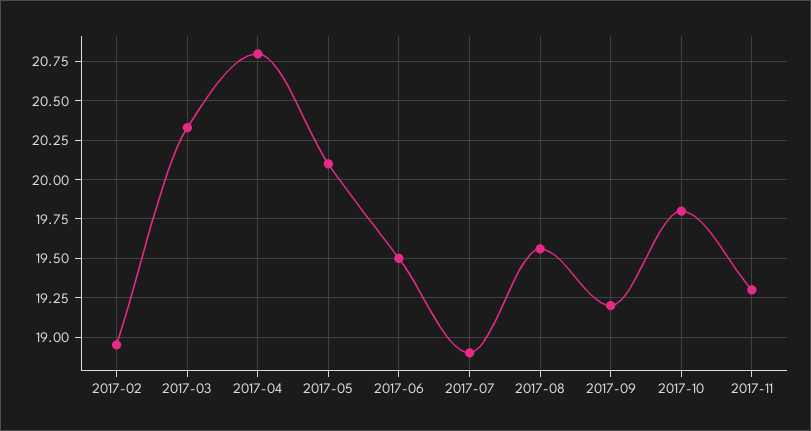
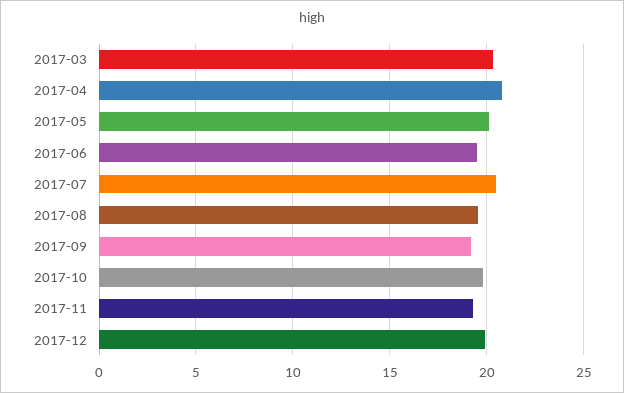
2017-02: 18.95 -> none
2017-07: 18.9 -> 20.5
2017-12: none -> 20

